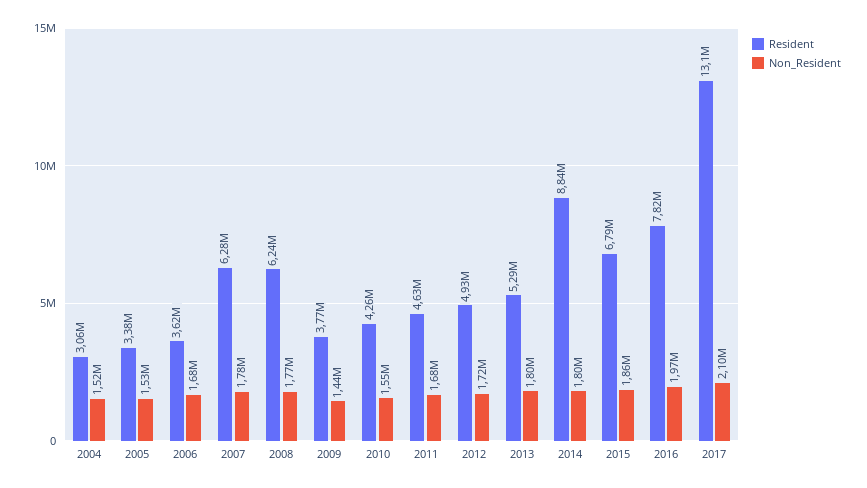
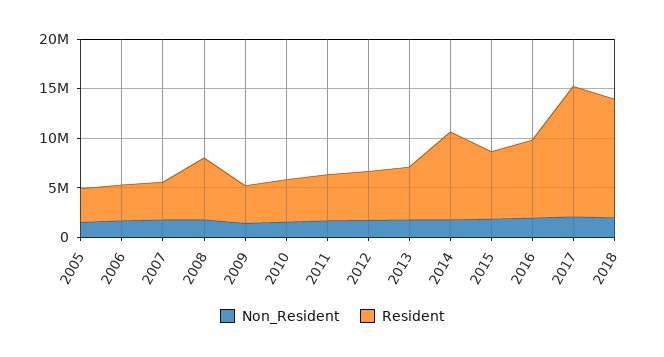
Resident, 2004: 3060000 -> none
Non_Resident, 2004: 1520000 -> none
Resident, 2007: 6280000 -> 4000000
Non_Resident, 2018: none -> 2000000
Resident, 2018: none -> 12000000

